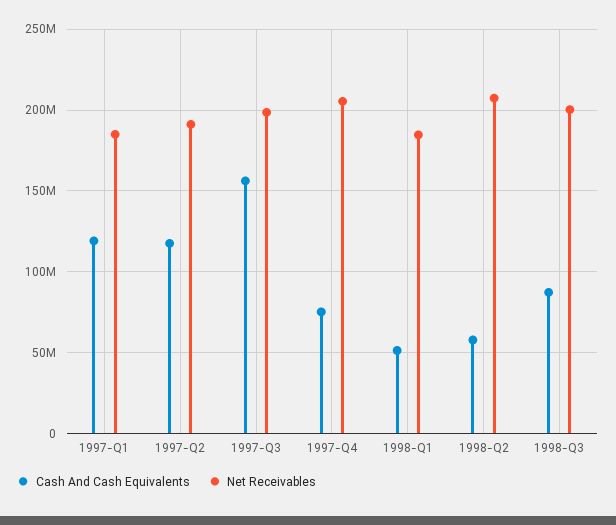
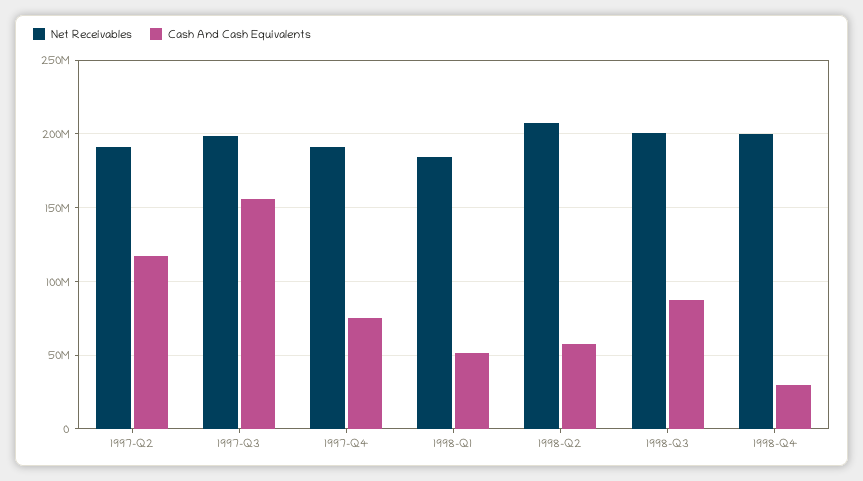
Cash And Cash Equivalents, 1997-Q1: 120000000 -> none
Net Receivables, 1997-Q1: 185000000 -> none
Net Receivables, 1997-Q4: 205000000 -> 190000000
Net Receivables, 1998-Q4: none -> 200000000
Cash And Cash Equivalents, 1998-Q4: none -> 30000000

